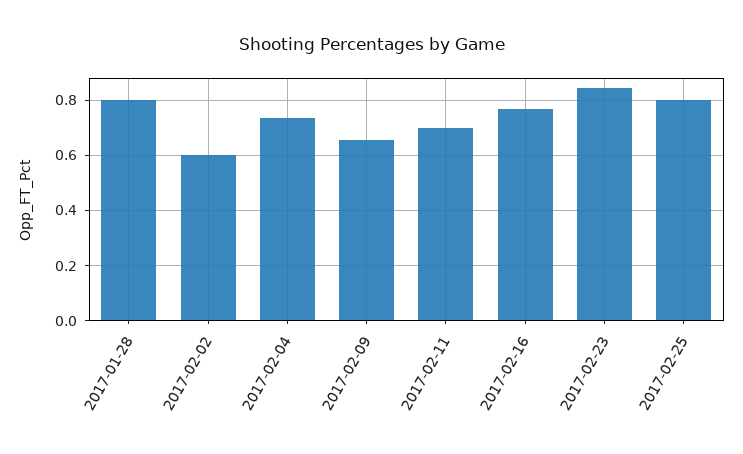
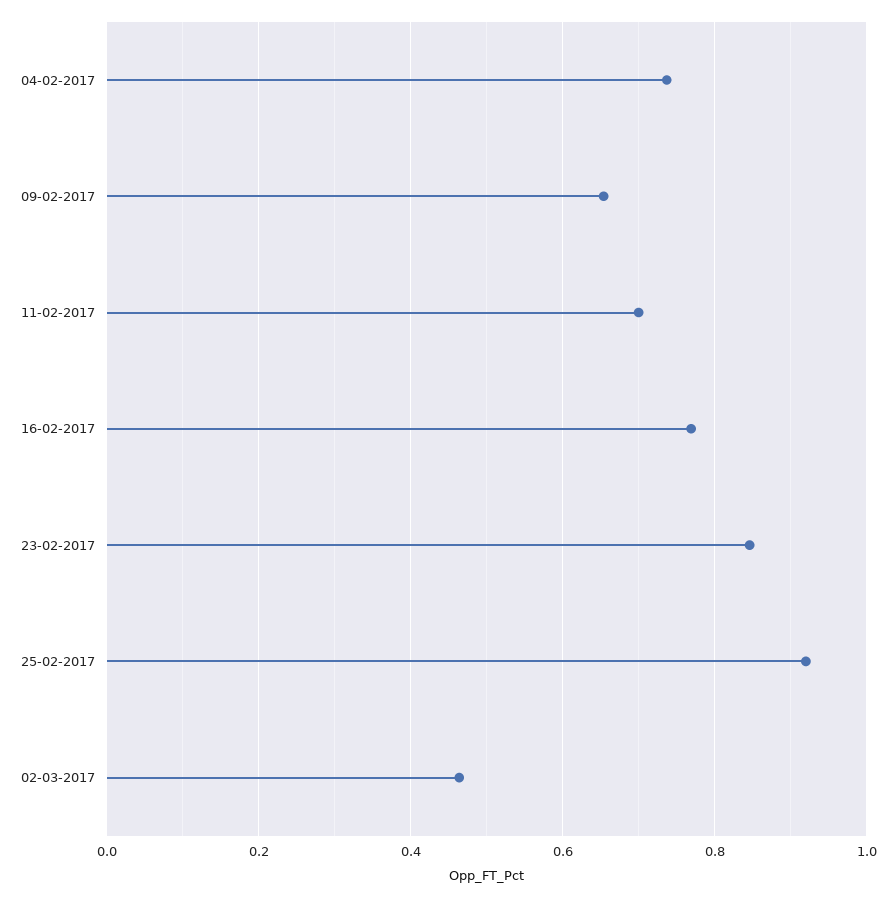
2017-01-28: 0.8 -> none
2017-02-02: 0.6 -> none
2017-02-25: 0.8 -> 0.92
02-03-2017: none -> 0.46

